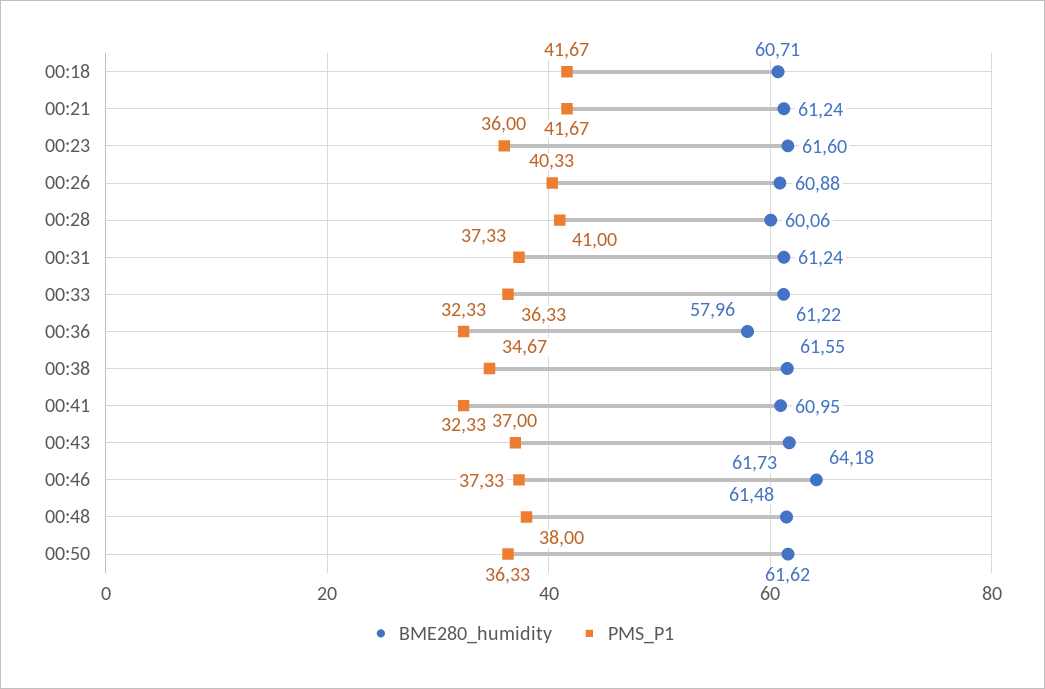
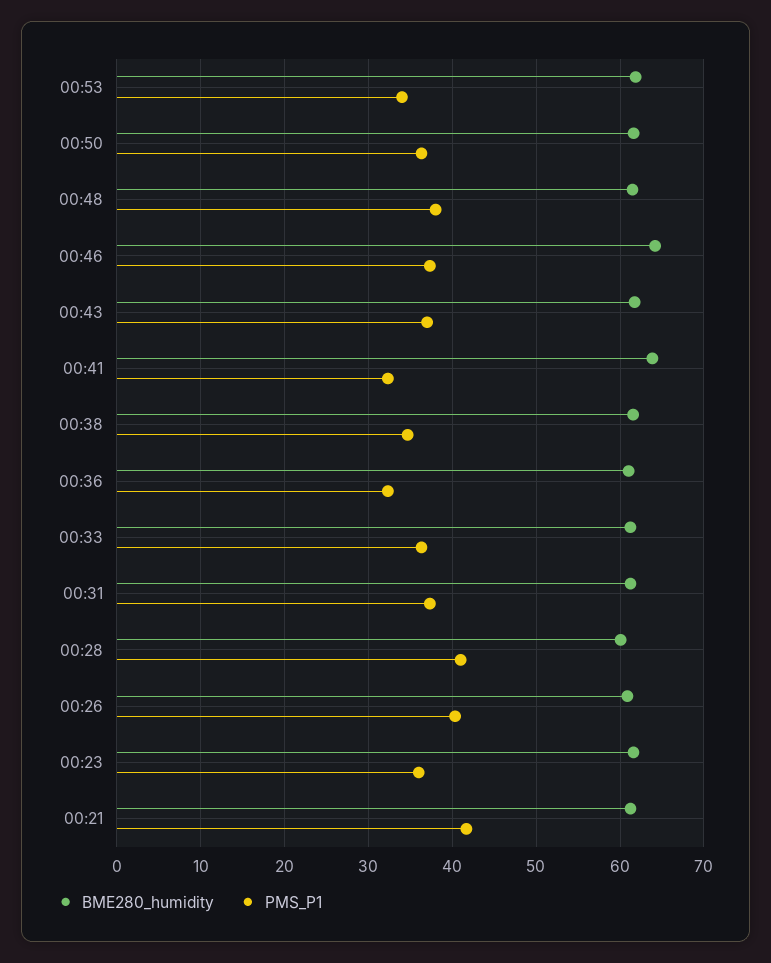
BME280_humidity, 00:18: 60.71 -> none
PMS_P1, 00:18: 41.67 -> none
BME280_humidity, 00:36: 57.96 -> 61
BME280_humidity, 00:41: 60.95 -> 64
BME280_humidity, 00:53: none -> 62
PMS_P1, 00:53: none -> 34

